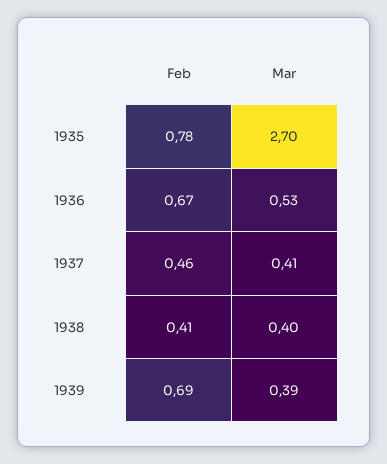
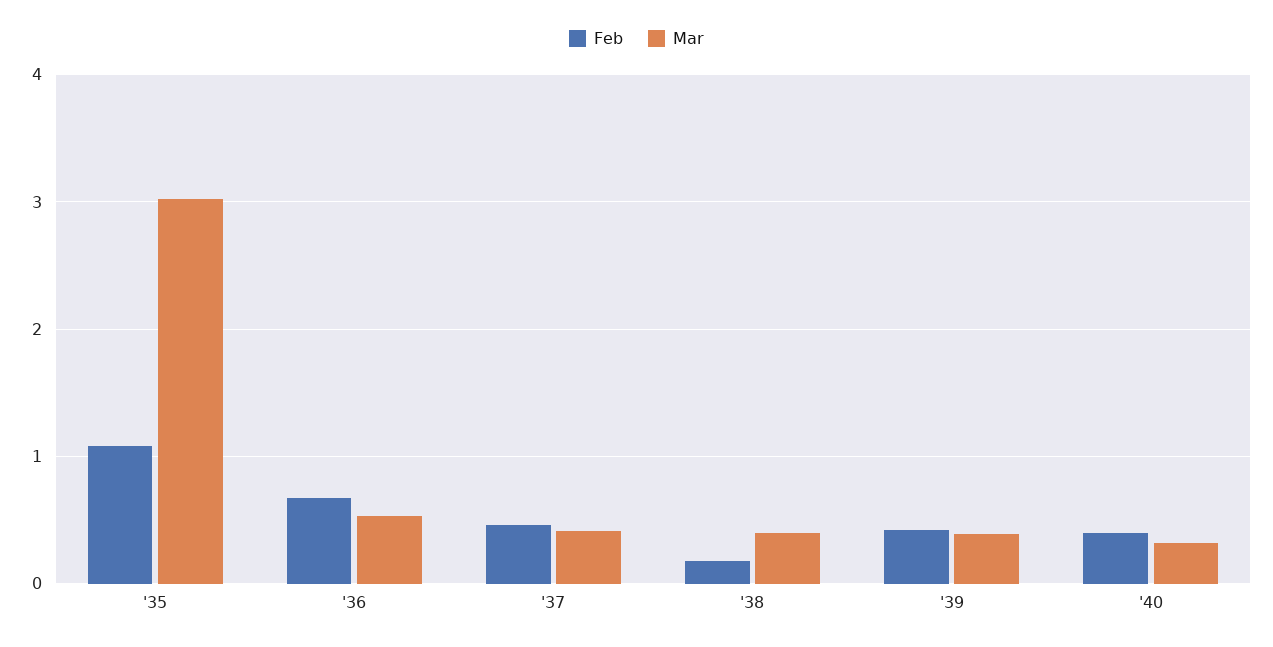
Feb, 1935: 0.78 -> 1.1
Mar, 1935: 2.7 -> 3
Feb, 1938: 0.41 -> 0.2
Feb, 1939: 0.69 -> 0.4
Feb, '40: none -> 0.4
Mar, '40: none -> 0.3

